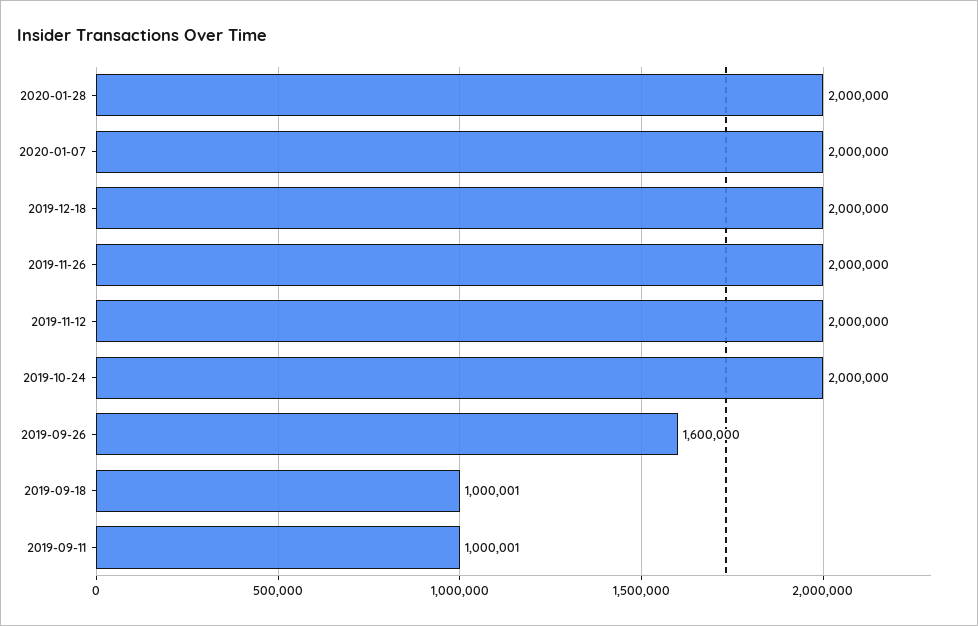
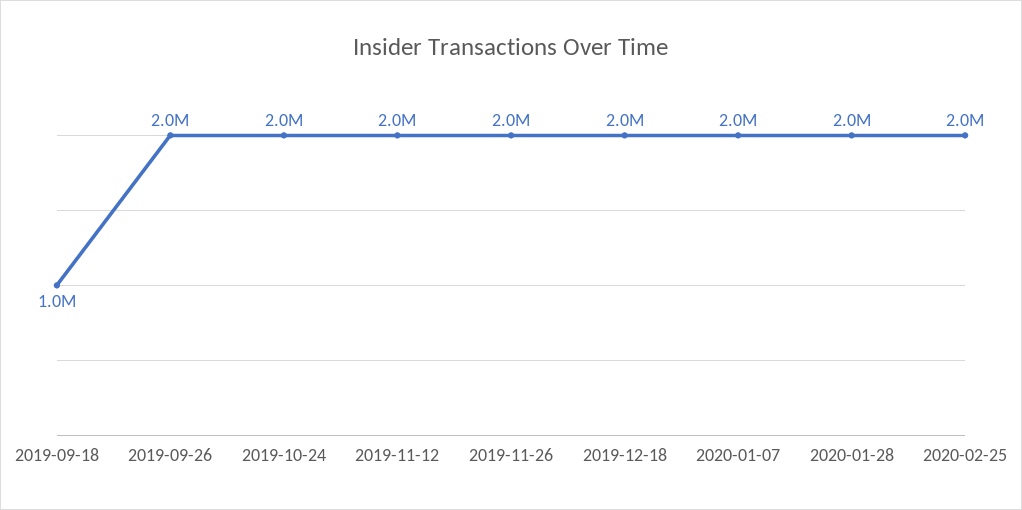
2019-09-26: 1600000 -> 2000000
2019-09-11: 1000001 -> none
2020-02-25: none -> 2000000

